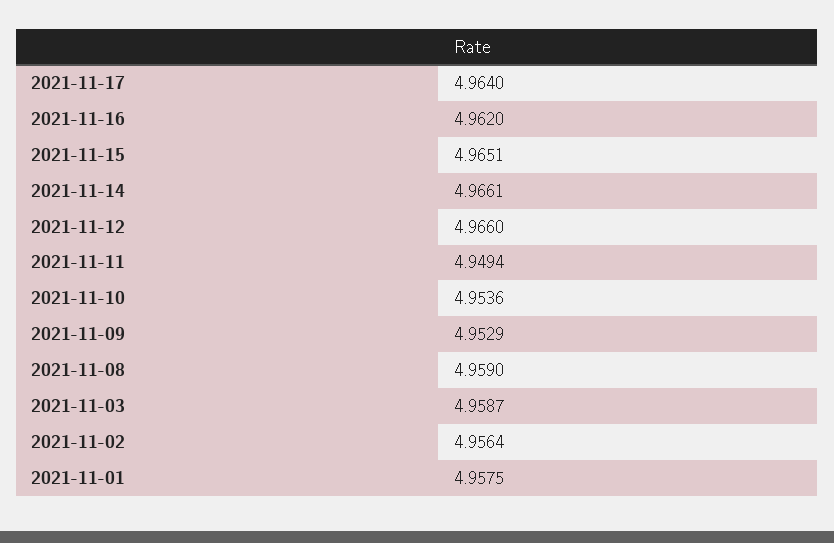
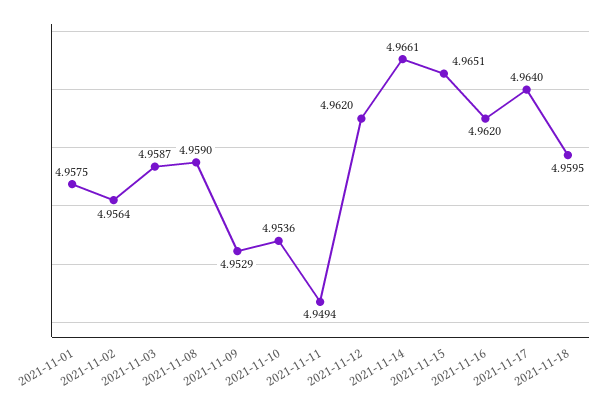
2021-11-12: 4.966 -> 4.962
2021-11-18: none -> 4.9595

